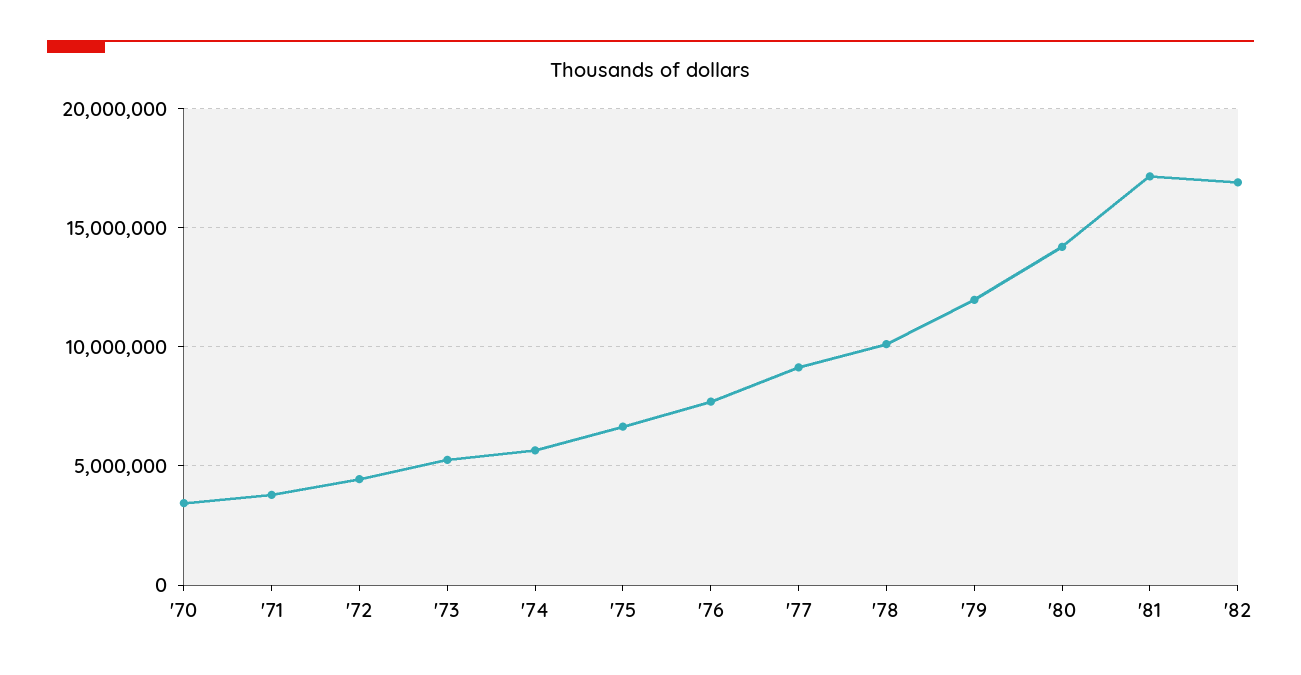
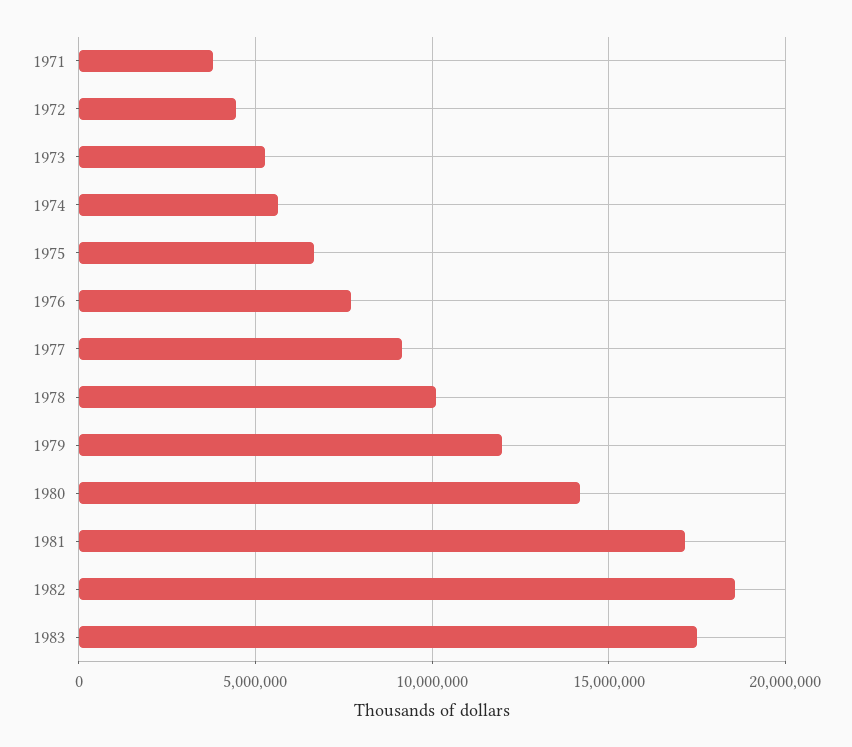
'70: 3500000 -> none
'82: 17000000 -> 18500000
1983: none -> 17500000

